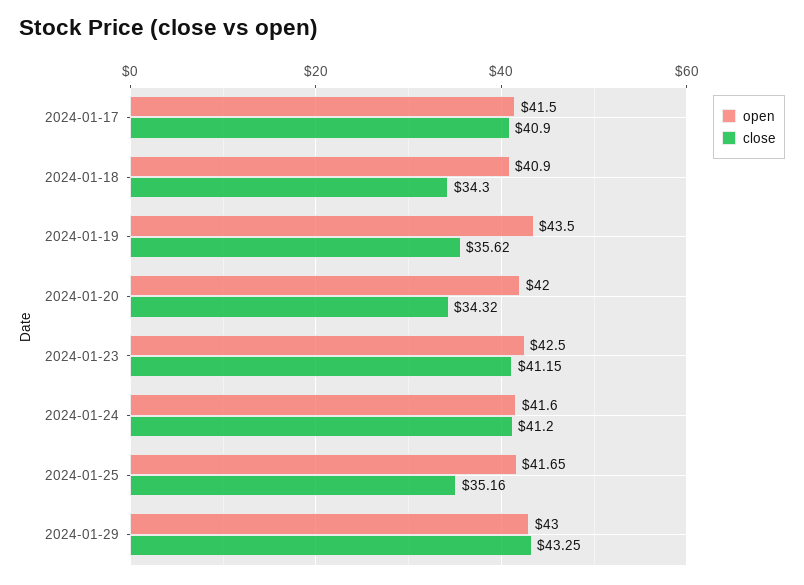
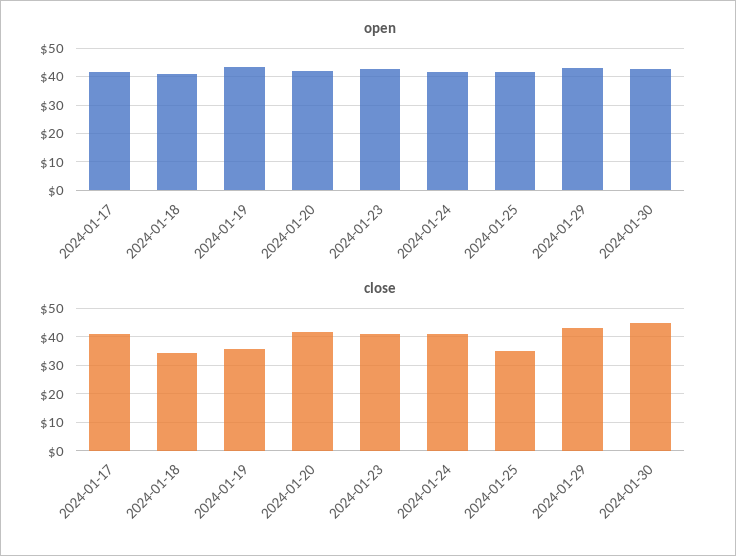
close, 2024-01-20: 34.32 -> 42.5
open, 2024-01-30: none -> 42.5
close, 2024-01-30: none -> 45

